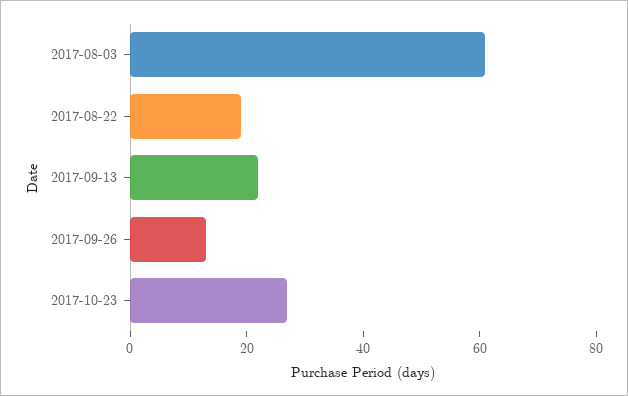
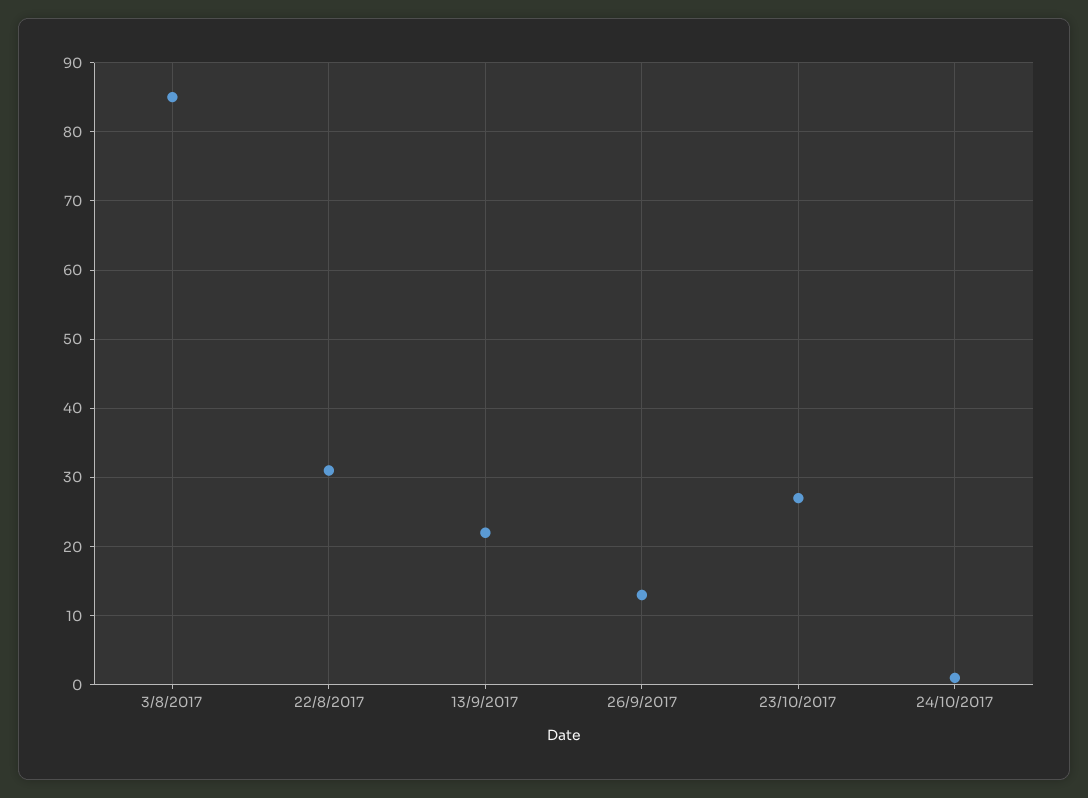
2017-08-03: 60 -> 85
2017-08-22: 20 -> 31
24/10/2017: none -> 1

